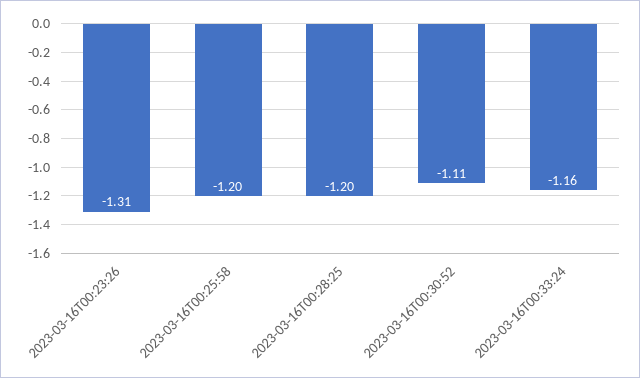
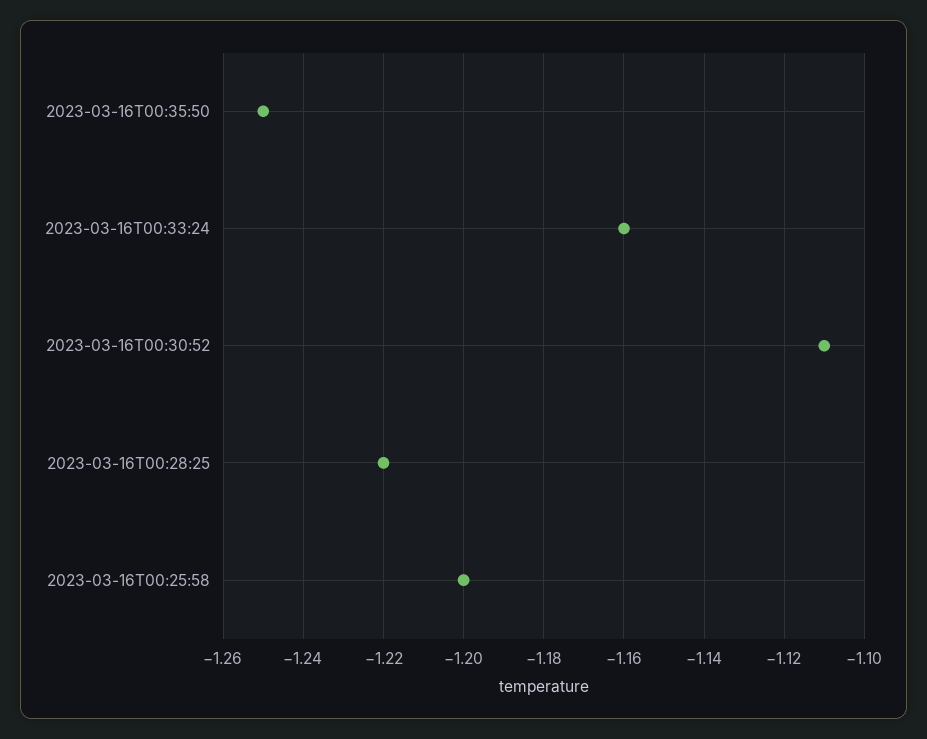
2023-03-16T00:23:26: -1.31 -> none
2023-03-16T00:28:25: -1.2 -> -1.22
2023-03-16T00:35:50: none -> -1.25

